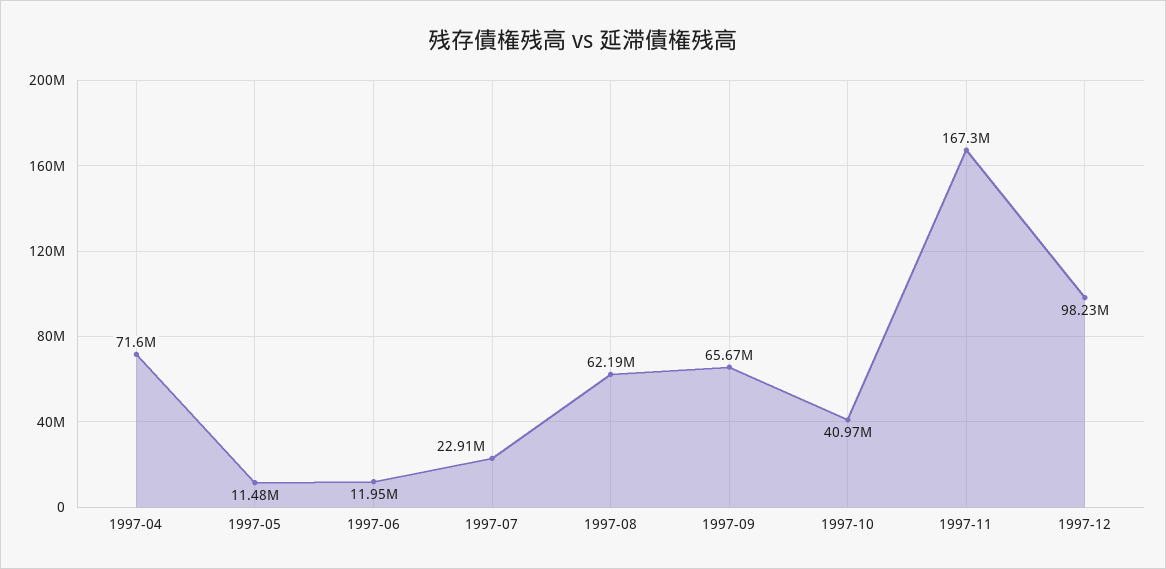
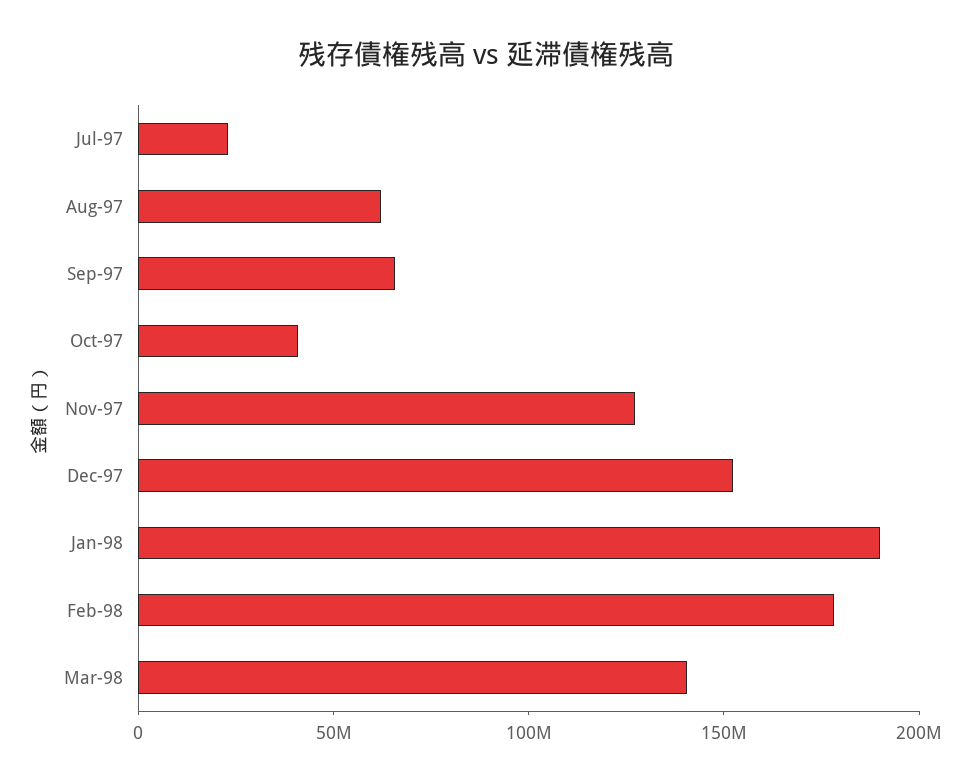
1997-04: 71600000 -> none
1997-05: 11480000 -> none
1997-06: 11950000 -> none
1997-11: 167300000 -> 130000000
1997-12: 98230000 -> 150000000
Jan-98: none -> 190000000
Feb-98: none -> 180000000
Mar-98: none -> 140000000

